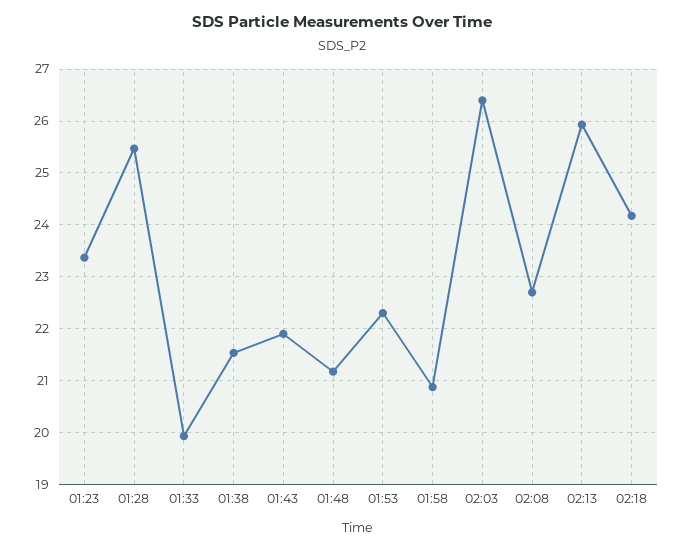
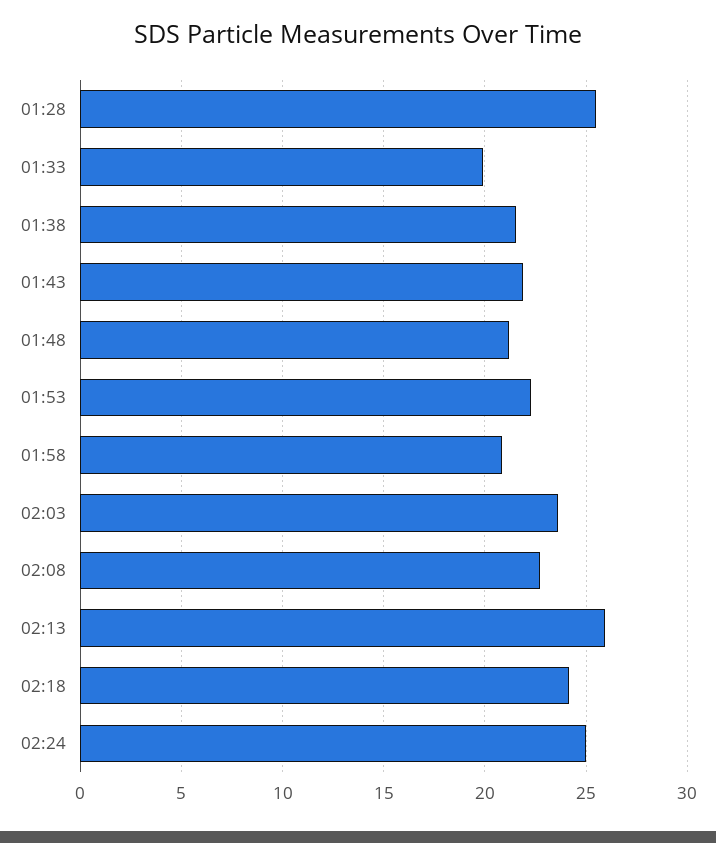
01:23: 23.4 -> none
02:03: 26.4 -> 23.5
02:24: none -> 25

